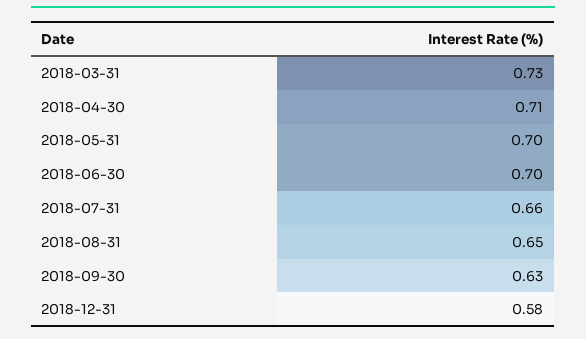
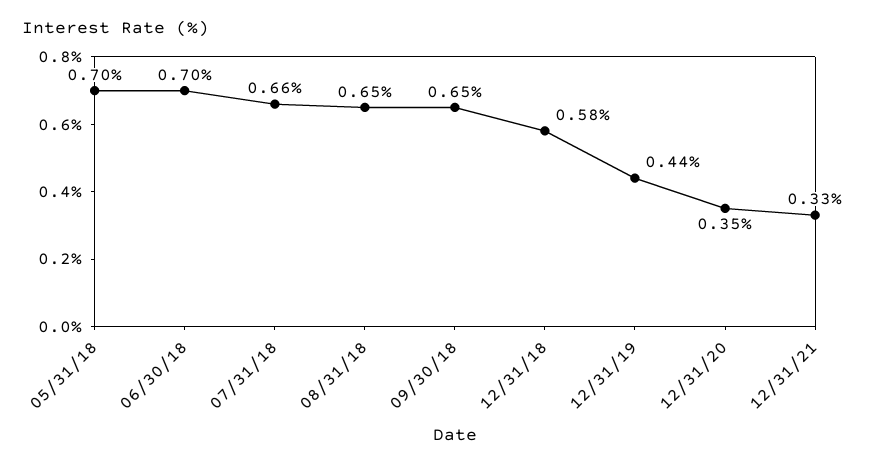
2018-03-31: 0.73 -> none
2018-04-30: 0.71 -> none
2018-09-30: 0.63 -> 0.65
12/31/19: none -> 0.44
12/31/20: none -> 0.35
12/31/21: none -> 0.33

